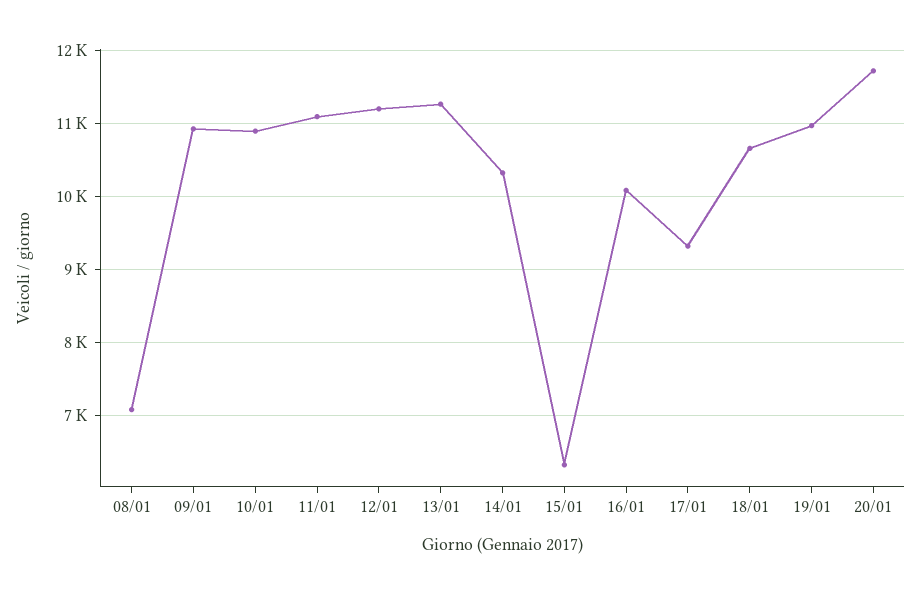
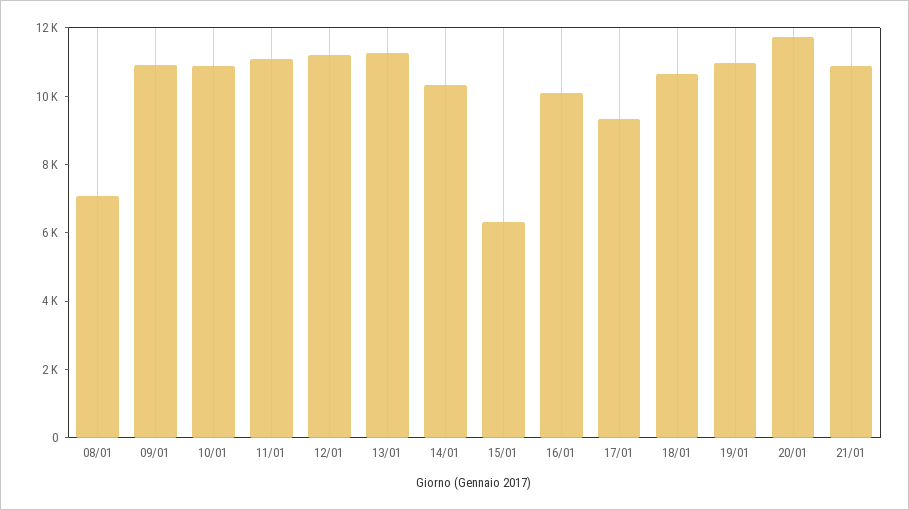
21/01: none -> 11000

